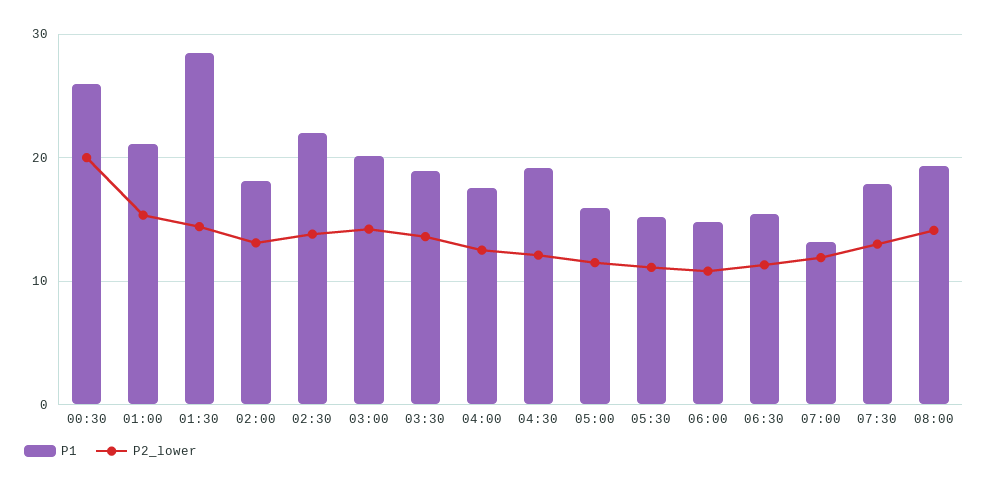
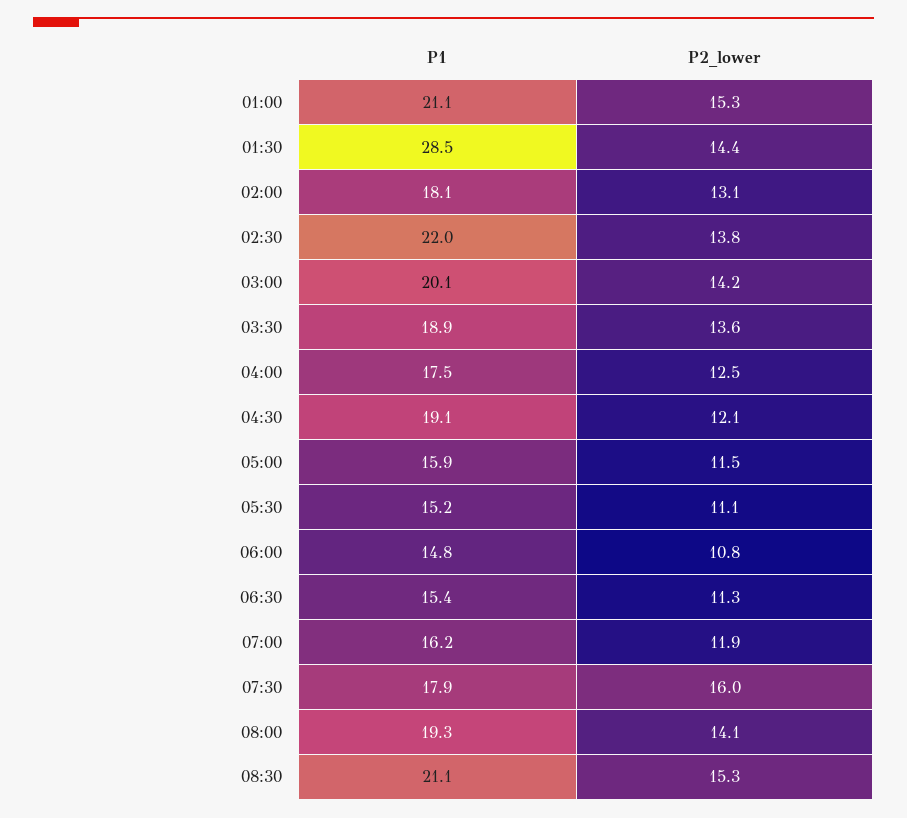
P1, 00:30: 26 -> none
P2_lower, 00:30: 20 -> none
P1, 07:00: 13 -> 16.2
P2_lower, 07:30: 13 -> 16
P1, 08:30: none -> 21.1
P2_lower, 08:30: none -> 15.3

